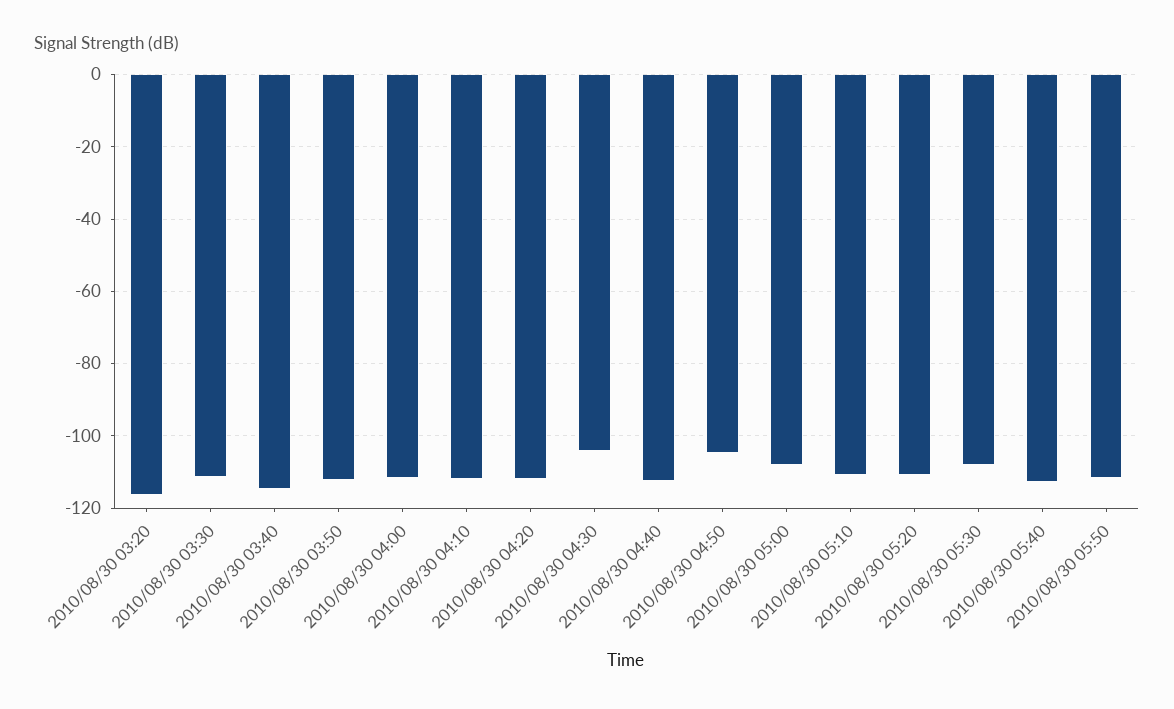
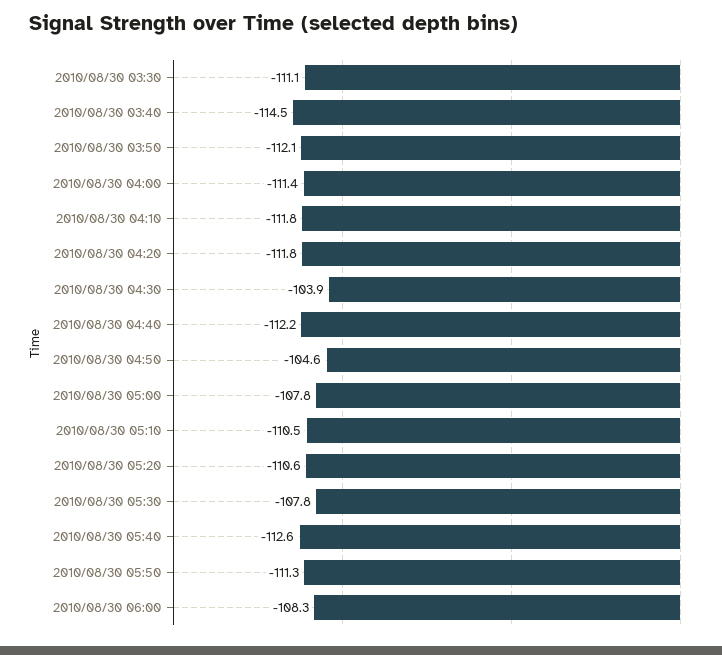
2010/08/30 03:20: -116 -> none
2010/08/30 06:00: none -> -108.3

